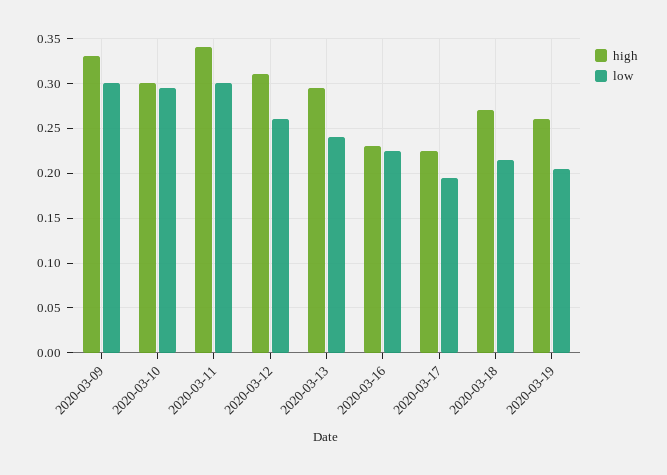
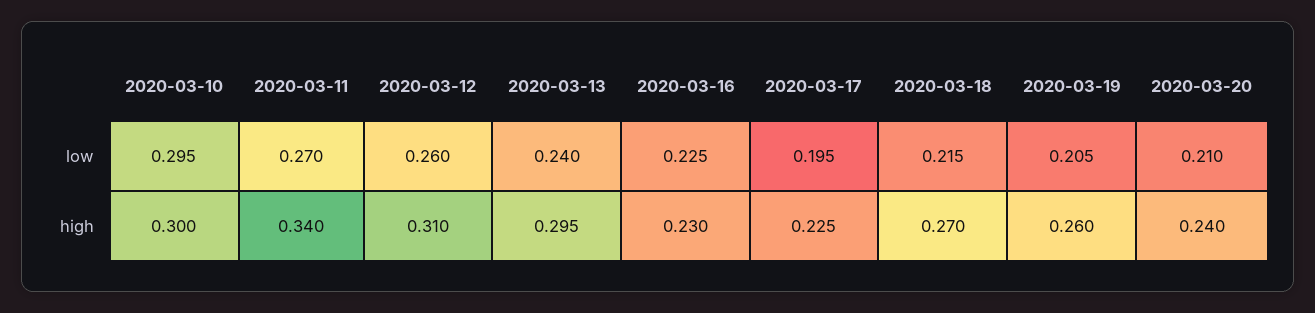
high, 2020-03-09: 0.33 -> none
low, 2020-03-09: 0.3 -> none
low, 2020-03-11: 0.3 -> 0.27
low, 2020-03-20: none -> 0.21
high, 2020-03-20: none -> 0.24

